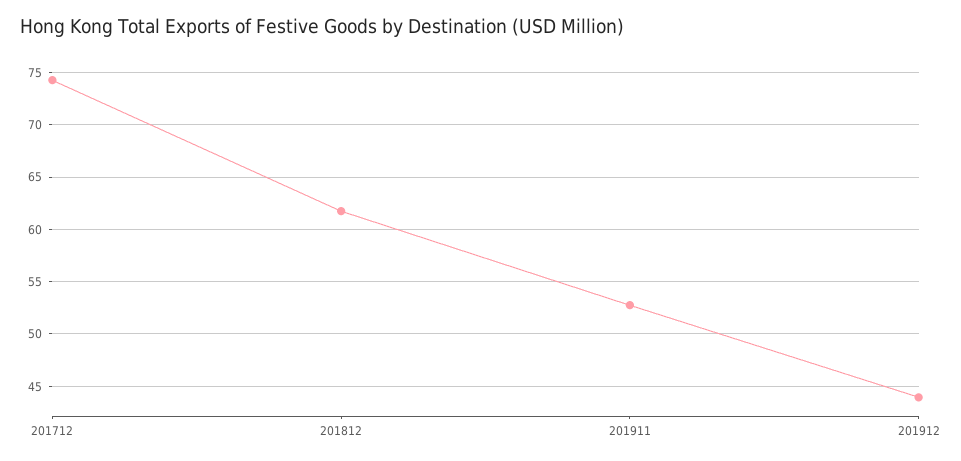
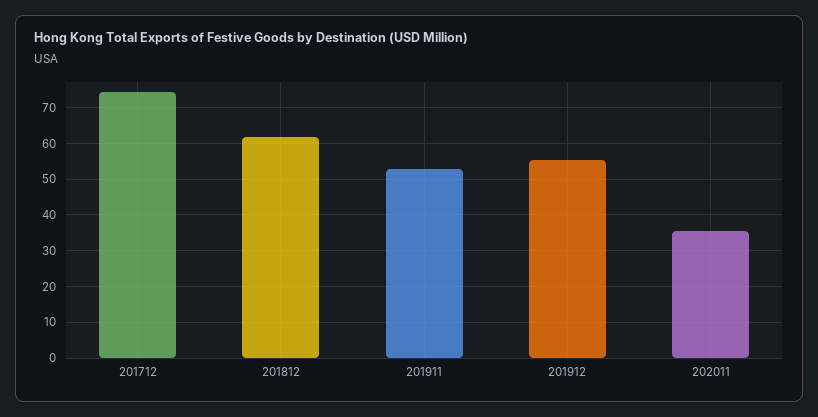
201912: 44 -> 56
202011: none -> 36

